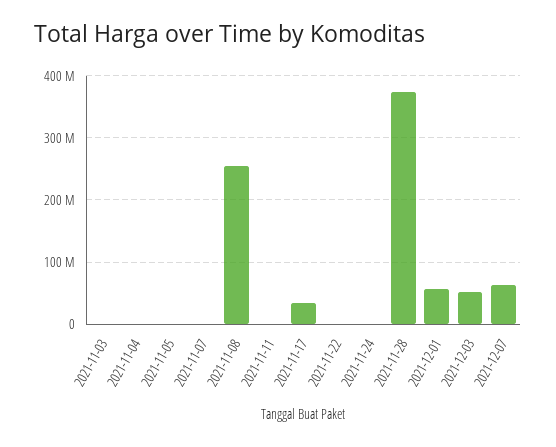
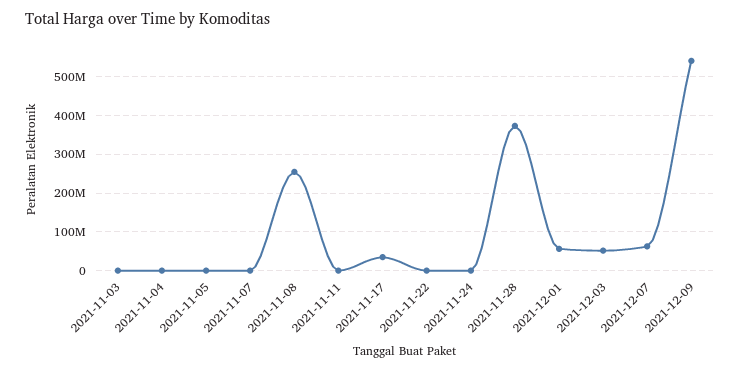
2021-12-09: none -> 540000000

